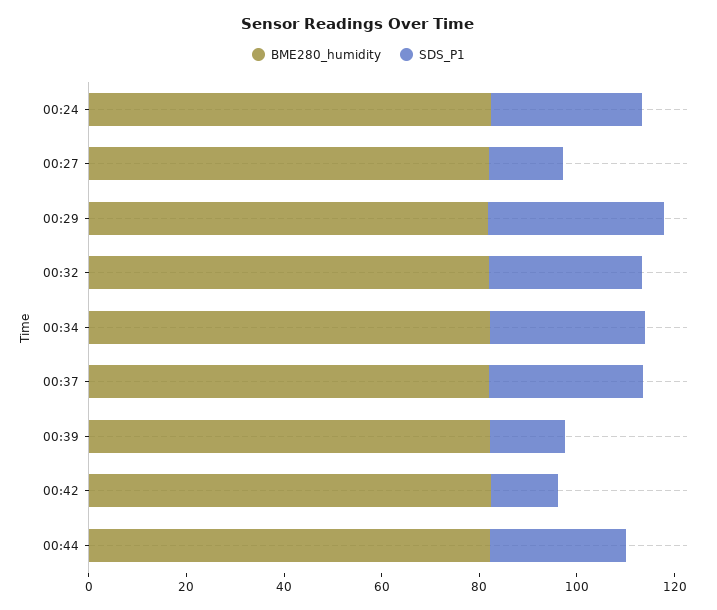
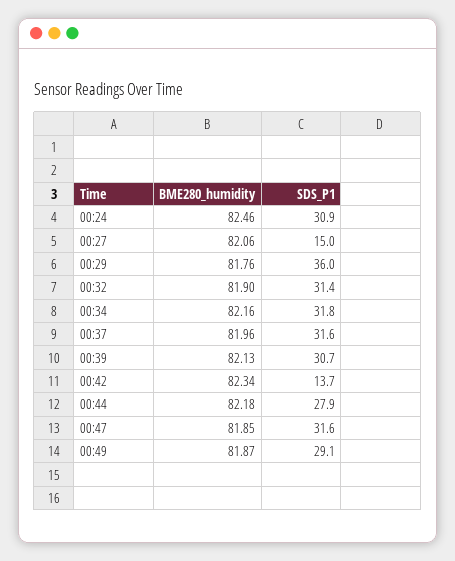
SDS_P1, 00:39: 15 -> 30.7
BME280_humidity, 00:47: none -> 81.85
SDS_P1, 00:47: none -> 31.6
BME280_humidity, 00:49: none -> 81.87
SDS_P1, 00:49: none -> 29.1

